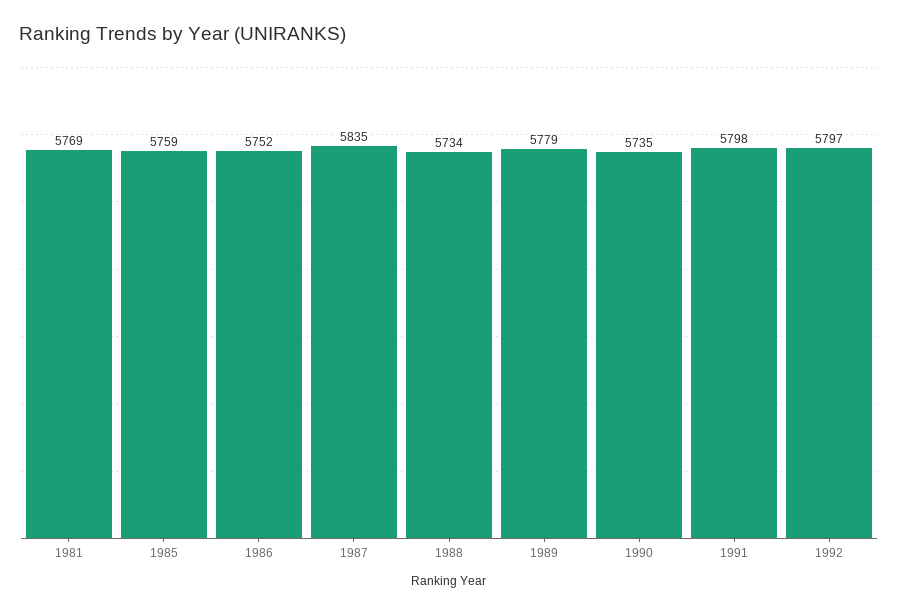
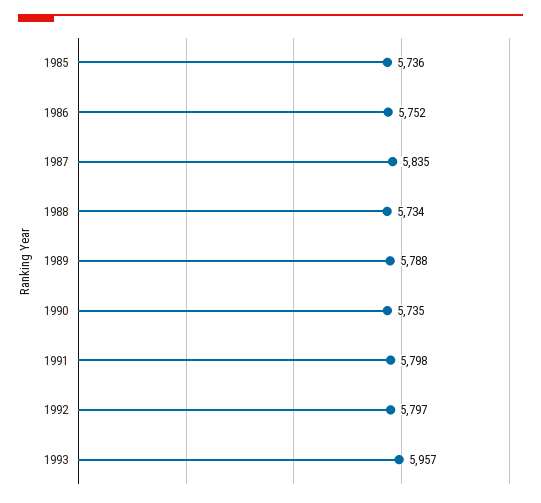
1981: 5769 -> none
1985: 5759 -> 5736
1989: 5779 -> 5788
1993: none -> 5957

